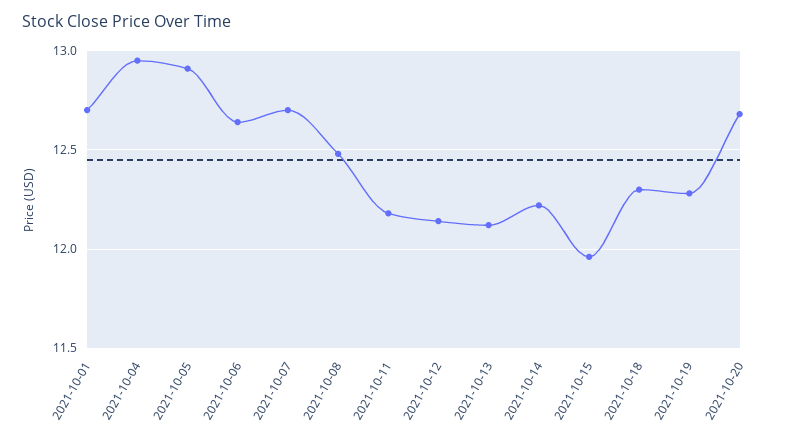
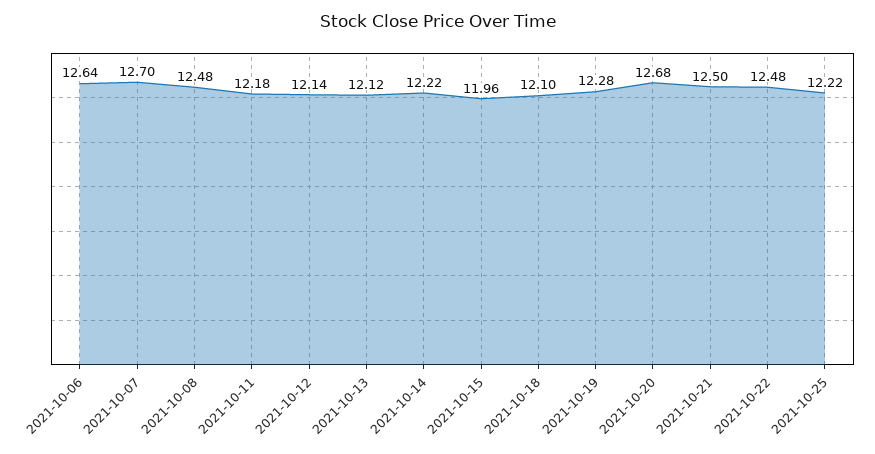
2021-10-01: 12.7 -> none
2021-10-04: 12.95 -> none
2021-10-05: 12.9 -> none
2021-10-18: 12.3 -> 12.1
2021-10-21: none -> 12.5
2021-10-22: none -> 12.48
2021-10-25: none -> 12.22

